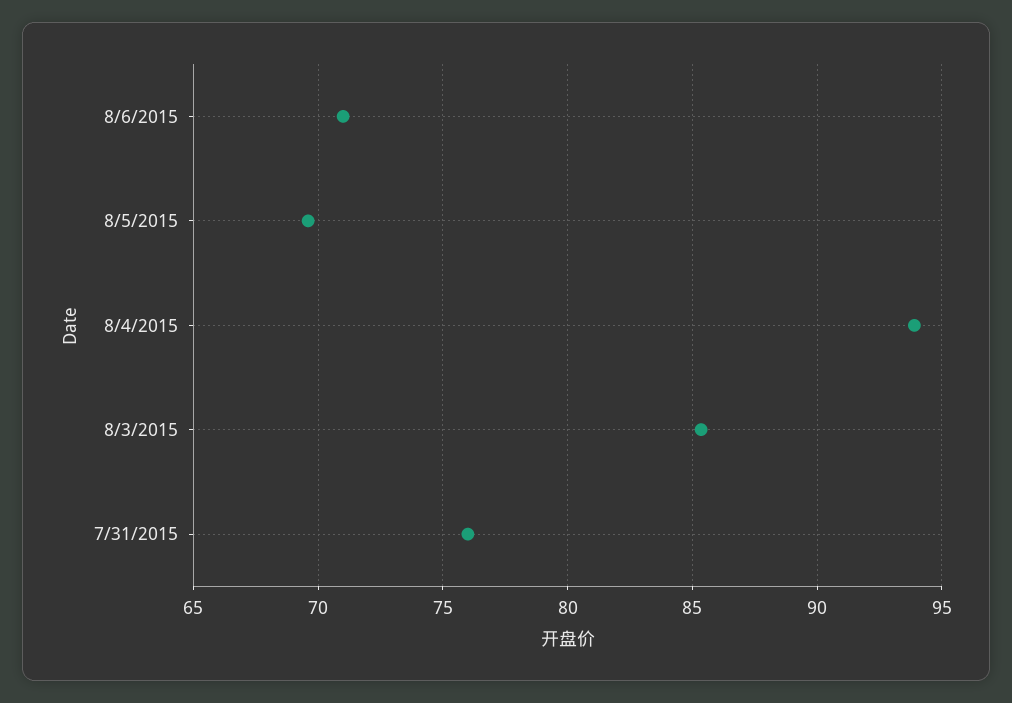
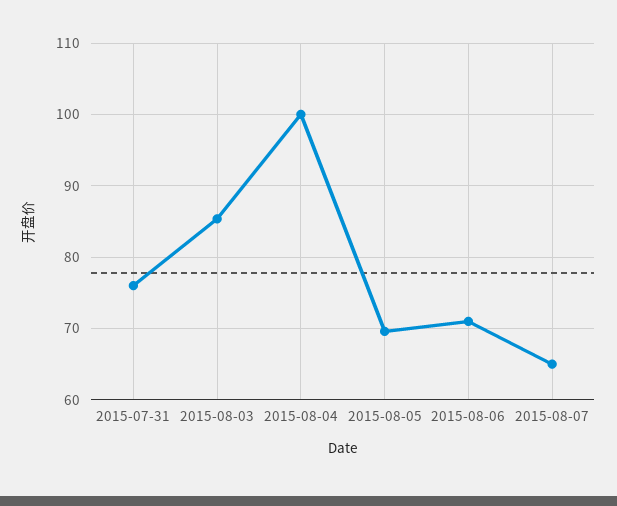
8/4/2015: 94 -> 100
2015-08-07: none -> 65

